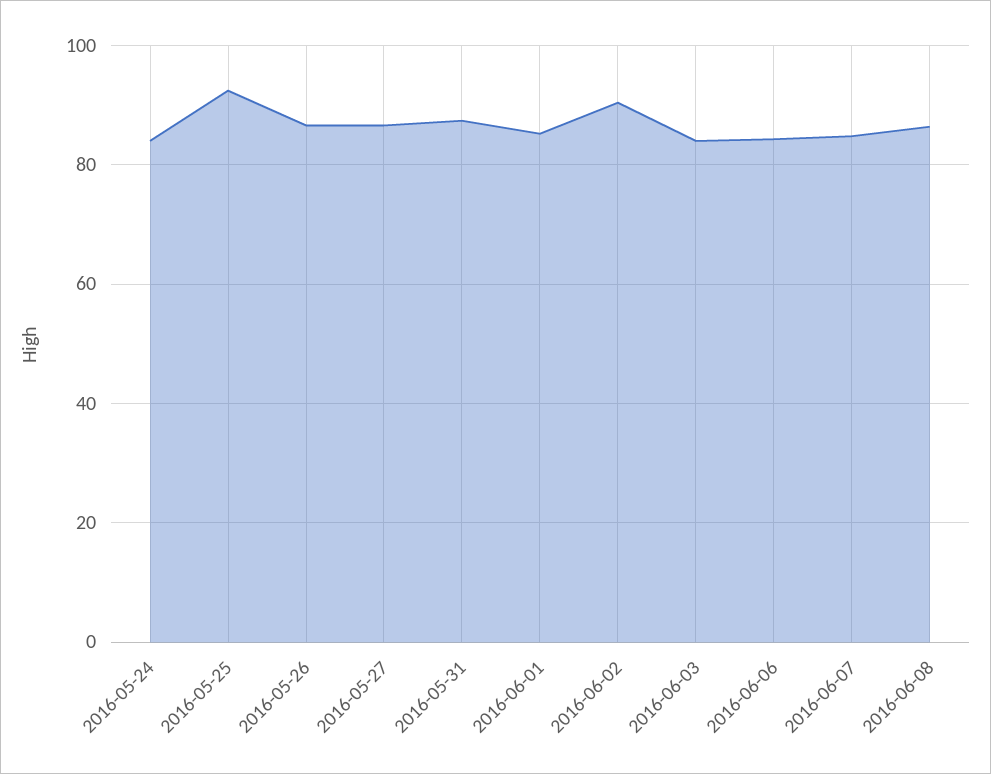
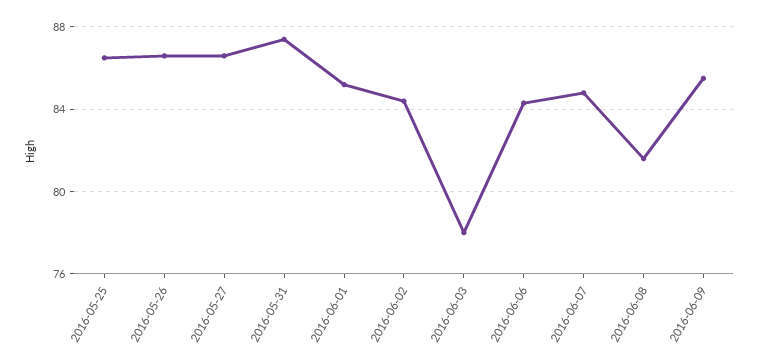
2016-05-24: 84 -> none
2016-05-25: 92 -> 86.5
2016-06-02: 90 -> 84.5
2016-06-03: 84 -> 78
2016-06-08: 86 -> 81.5
2016-06-09: none -> 85.5

